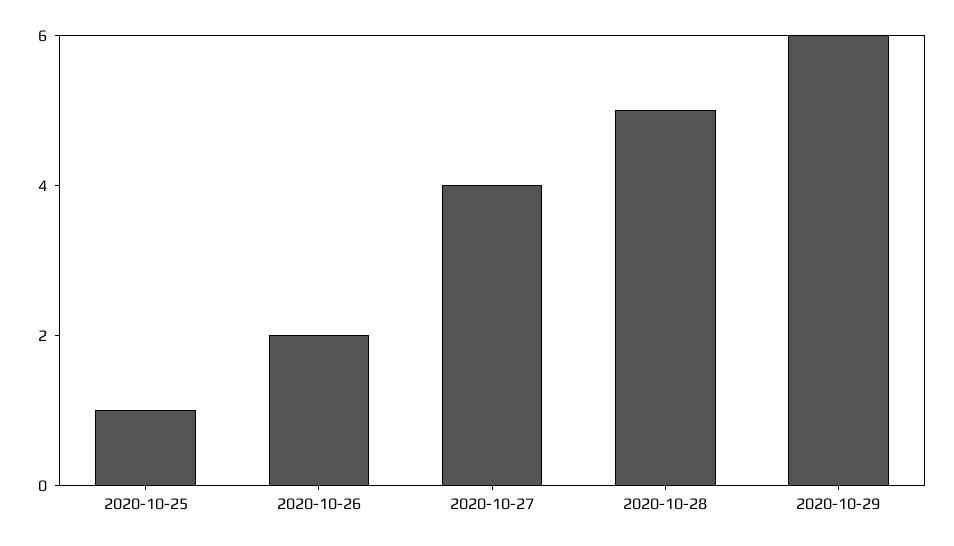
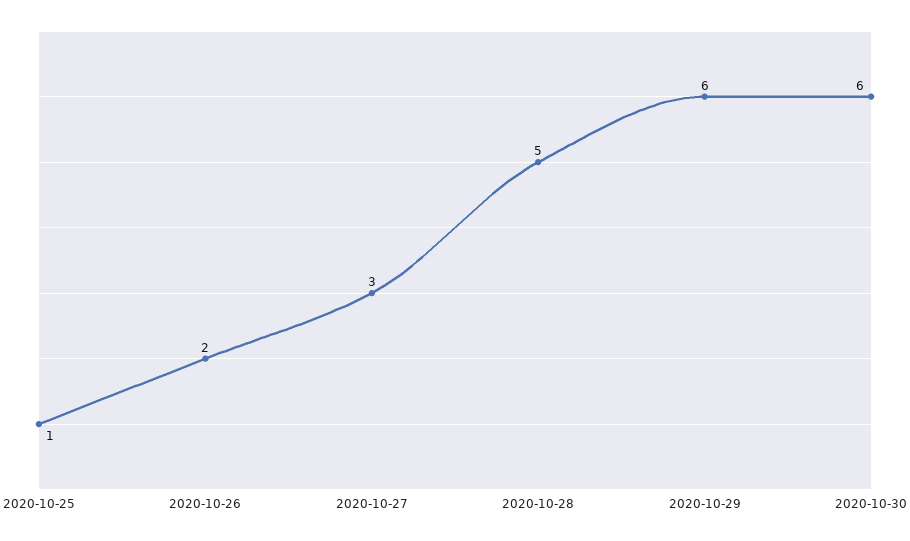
2020-10-27: 4 -> 3
2020-10-30: none -> 6

